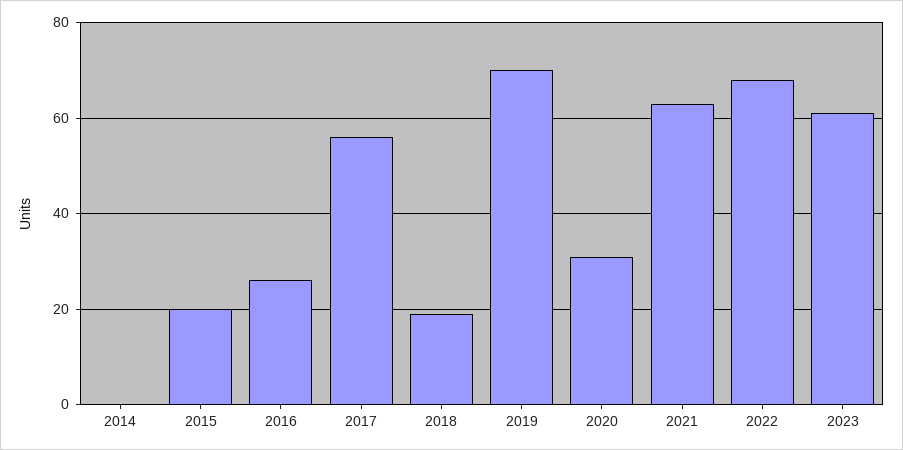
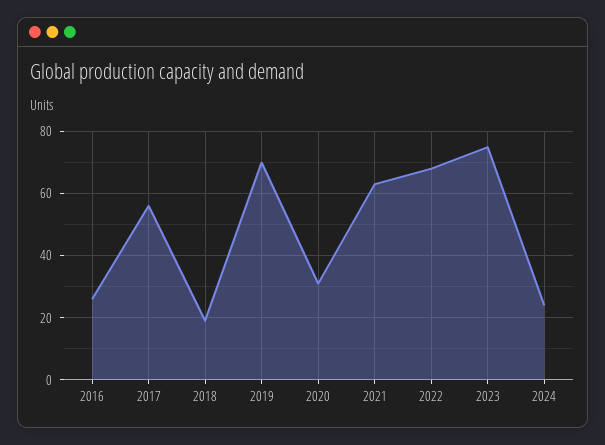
2014: 0 -> none
2015: 20 -> none
2023: 60 -> 75
2024: none -> 25

